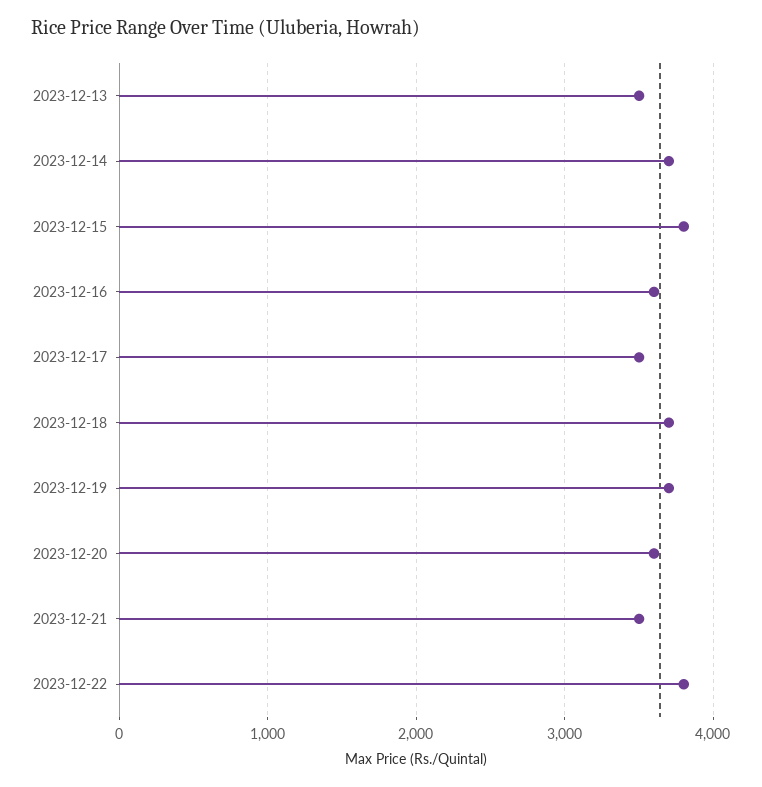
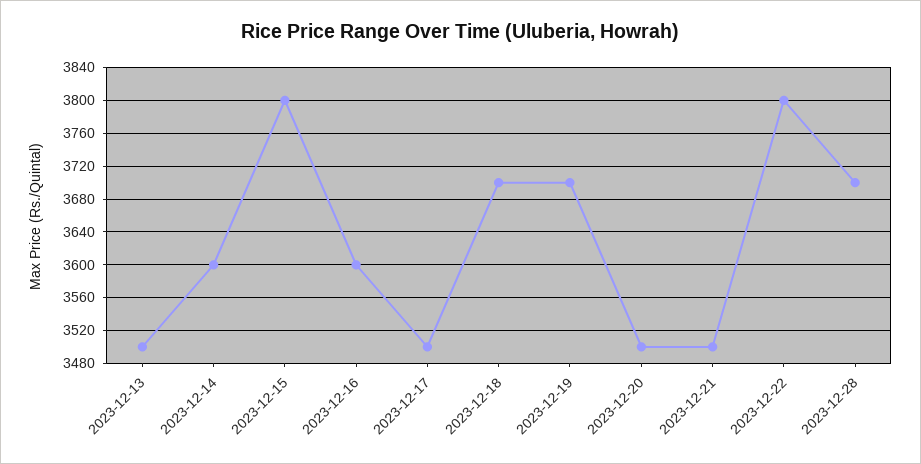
2023-12-14: 3700 -> 3600
2023-12-20: 3600 -> 3500
2023-12-28: none -> 3700

